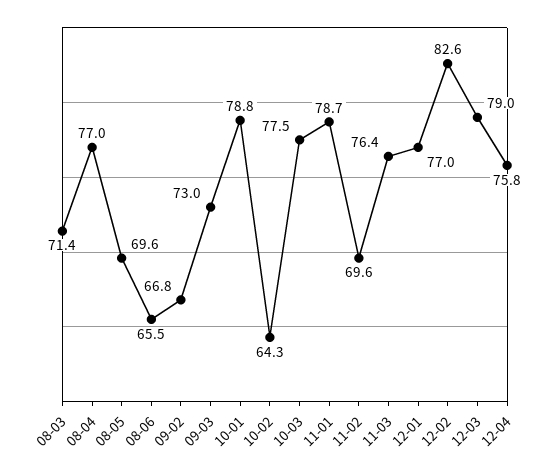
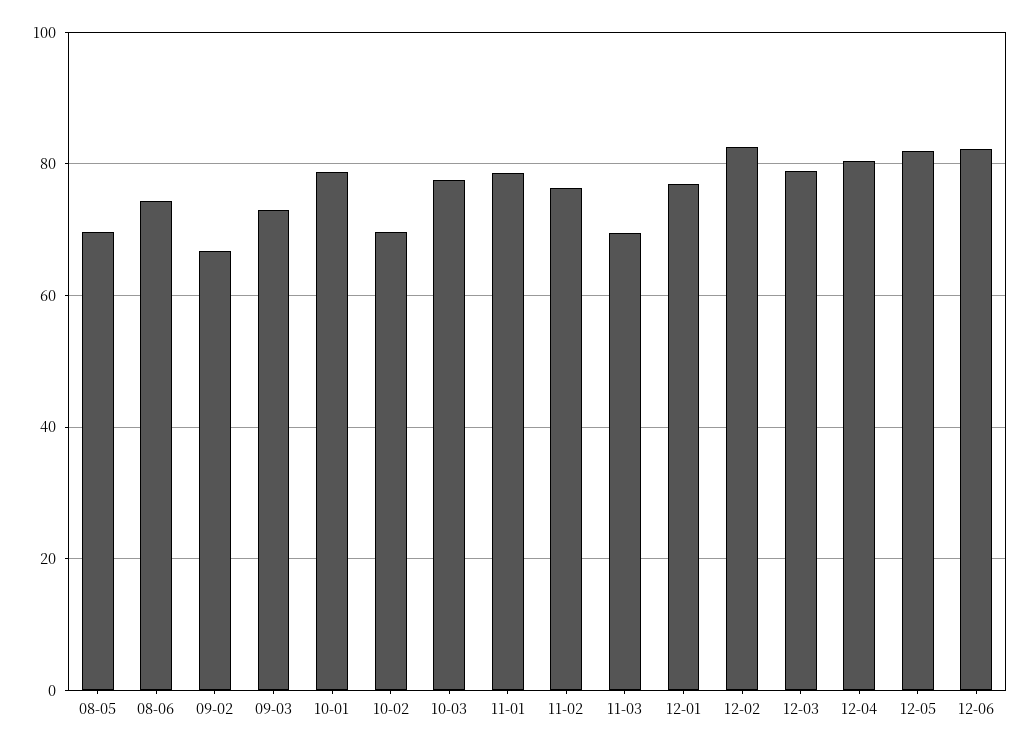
08-03: 71.4 -> none
08-04: 77 -> none
08-06: 65.5 -> 74
10-02: 64.3 -> 70
11-02: 69.6 -> 76
11-03: 76.4 -> 70
12-04: 75.8 -> 80
12-05: none -> 82
12-06: none -> 82

